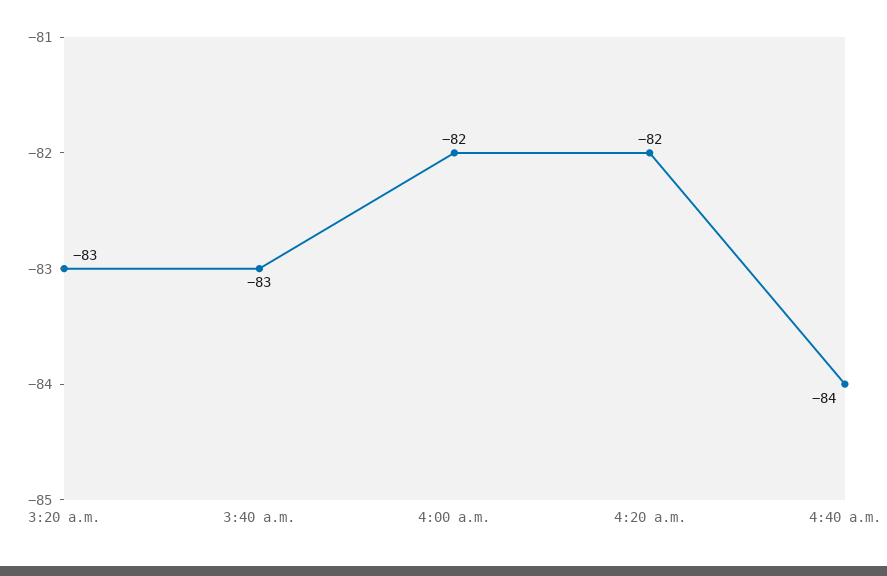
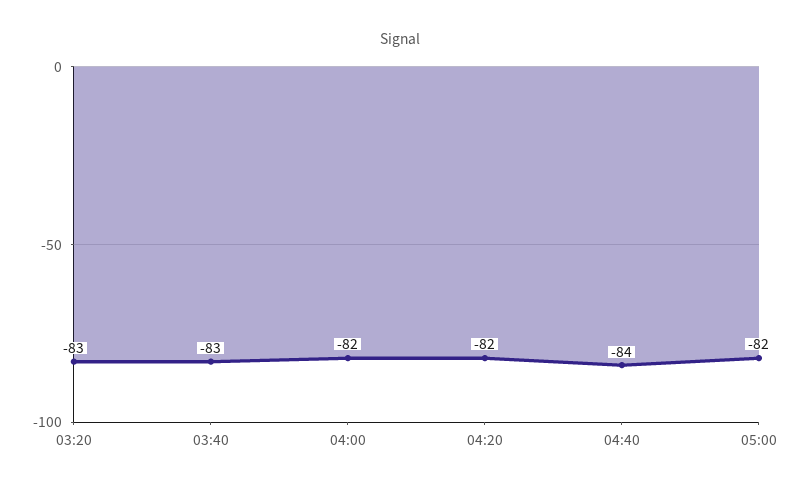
05:00: none -> -82

